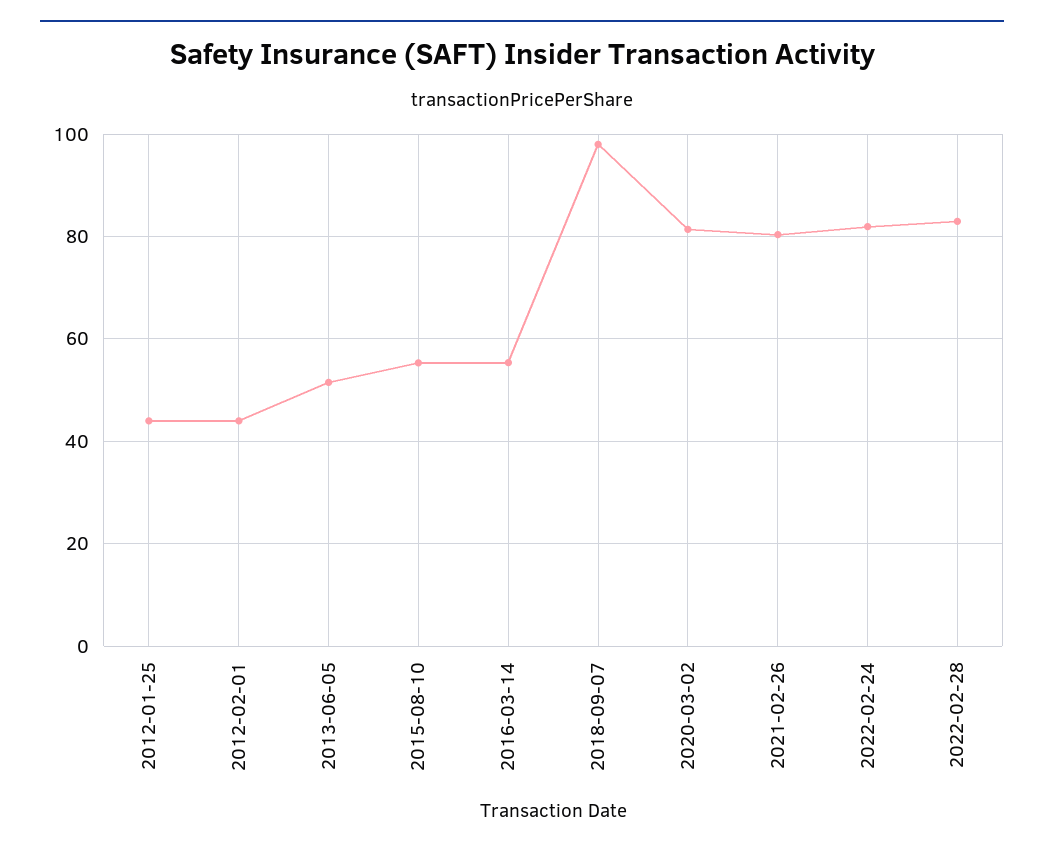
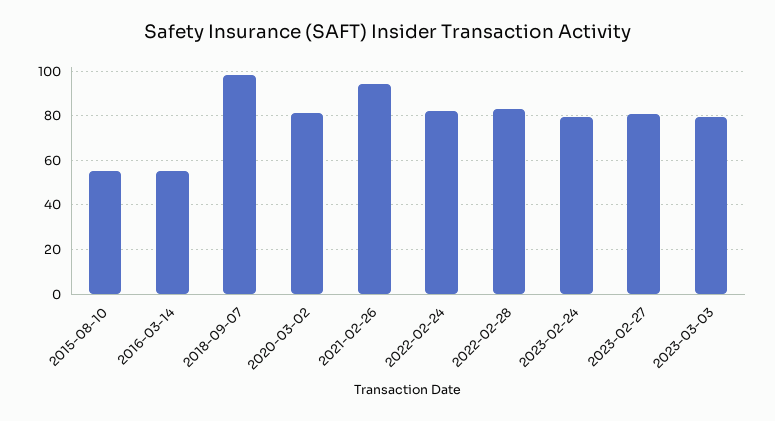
2012-01-25: 44 -> none
2012-02-01: 44 -> none
2013-06-05: 52 -> none
2021-02-26: 80 -> 95
2023-02-24: none -> 80
2023-02-27: none -> 80
2023-03-03: none -> 80

